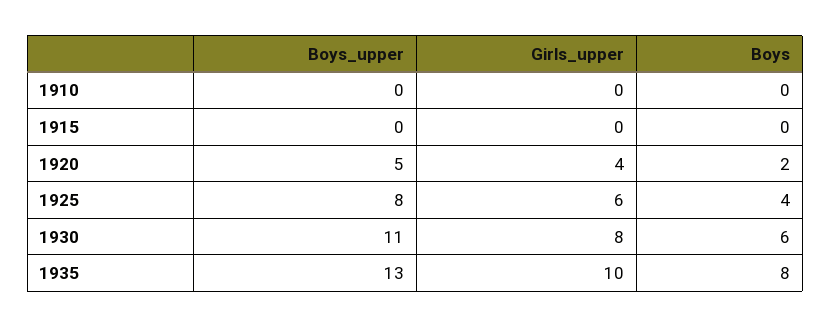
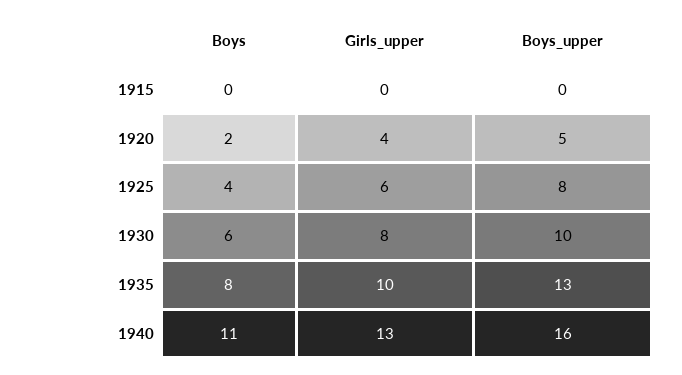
Boys_upper, 1910: 0 -> none
Girls_upper, 1910: 0 -> none
Boys, 1910: 0 -> none
Boys_upper, 1930: 11 -> 10
Boys, 1940: none -> 11
Girls_upper, 1940: none -> 13
Boys_upper, 1940: none -> 16

